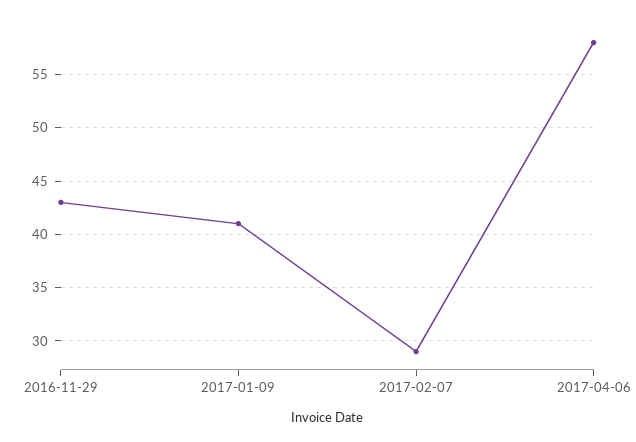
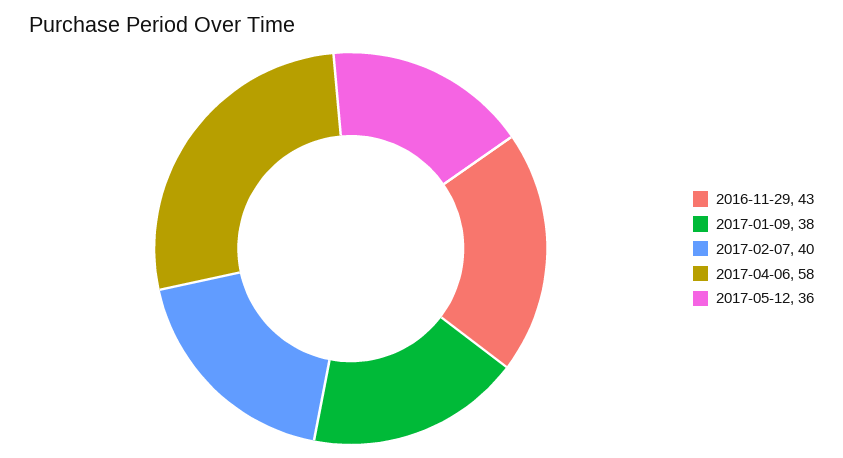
2017-01-09: 41 -> 38
2017-02-07: 29 -> 40
2017-05-12: none -> 36

